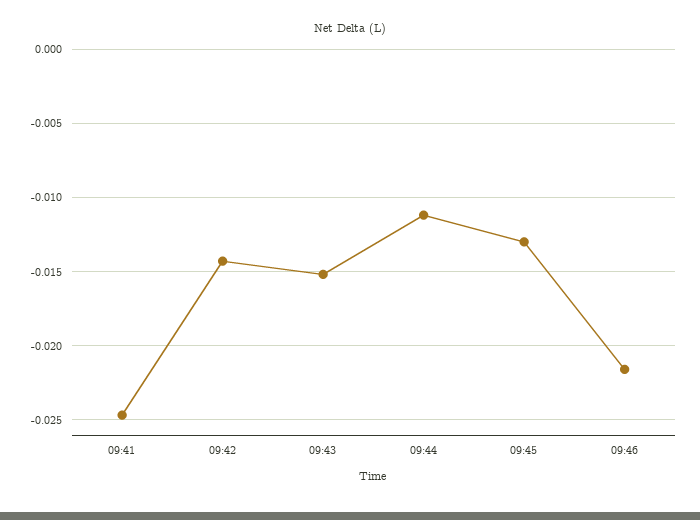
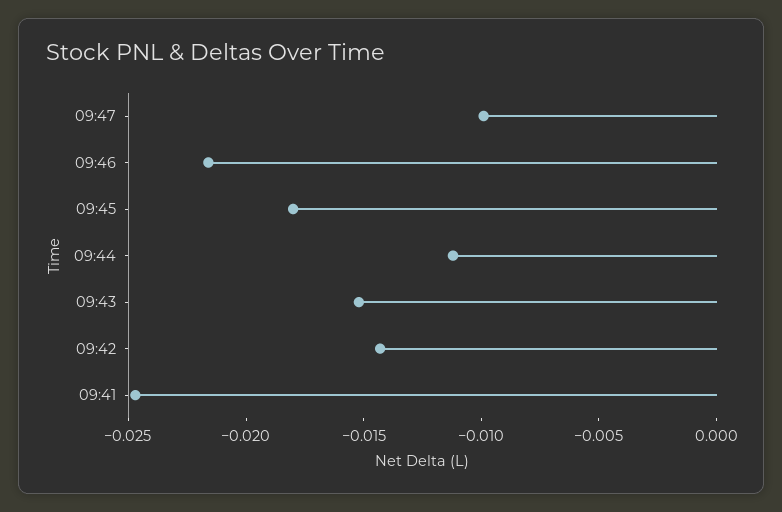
09:45: -0.013 -> -0.018
09:47: none -> -0.01

